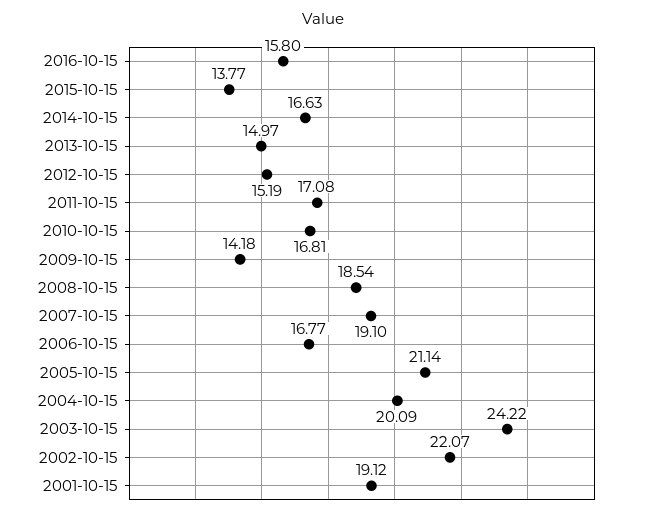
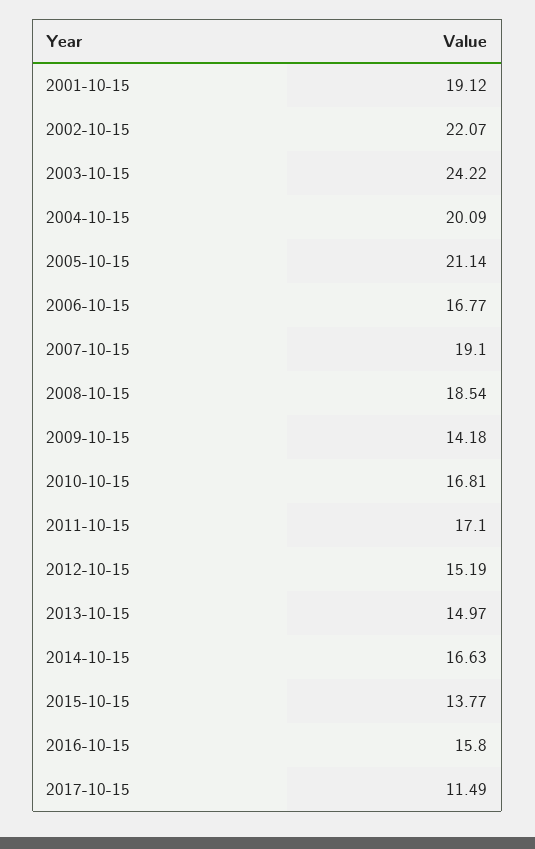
2011-10-15: 17.08 -> 17.1
2017-10-15: none -> 11.49

